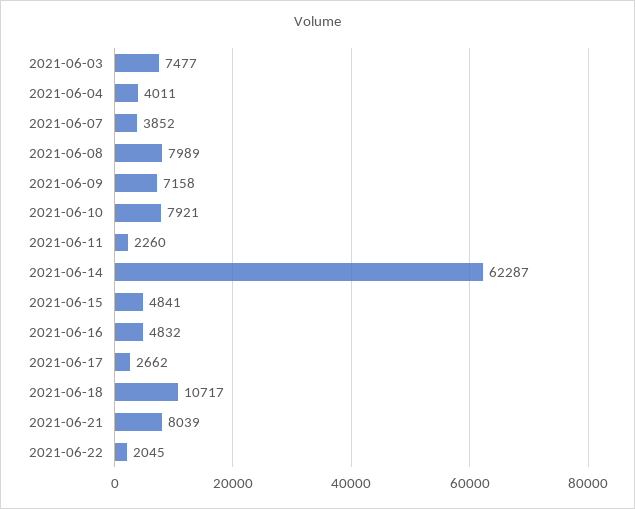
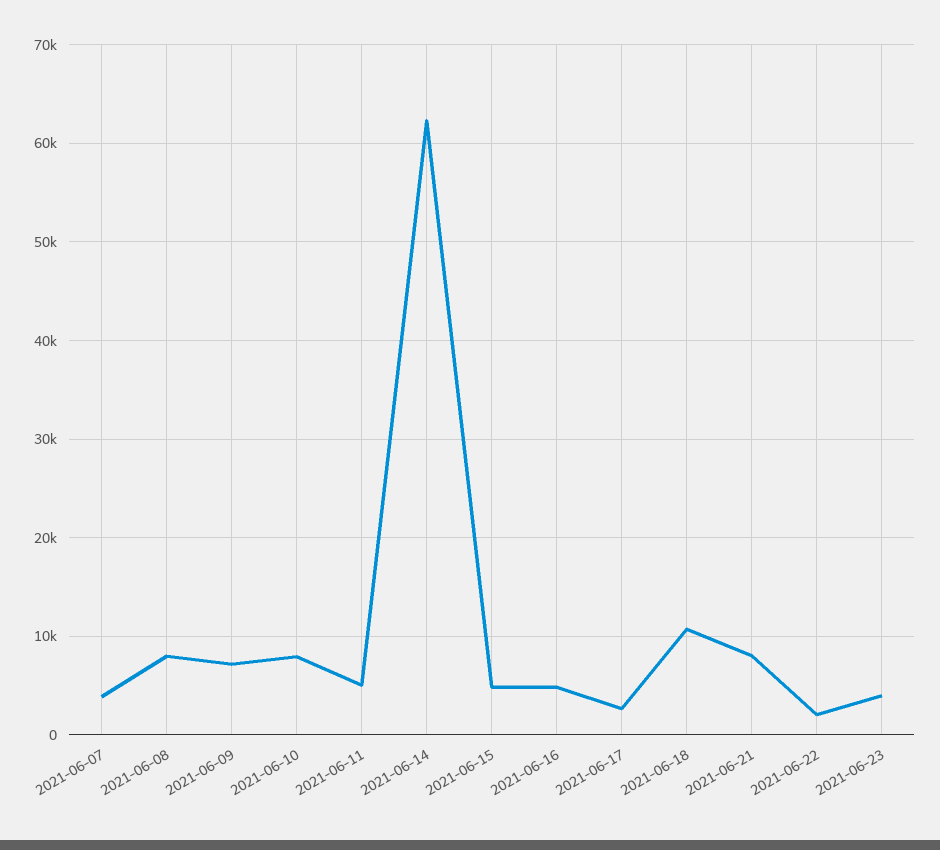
2021-06-03: 7477 -> none
2021-06-04: 4011 -> none
2021-06-11: 2260 -> 5000
2021-06-23: none -> 4000

